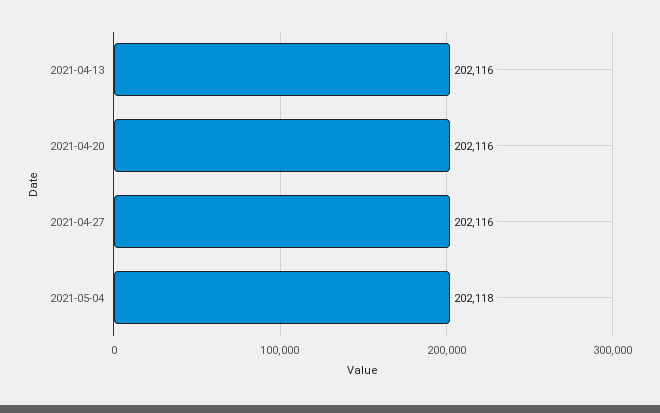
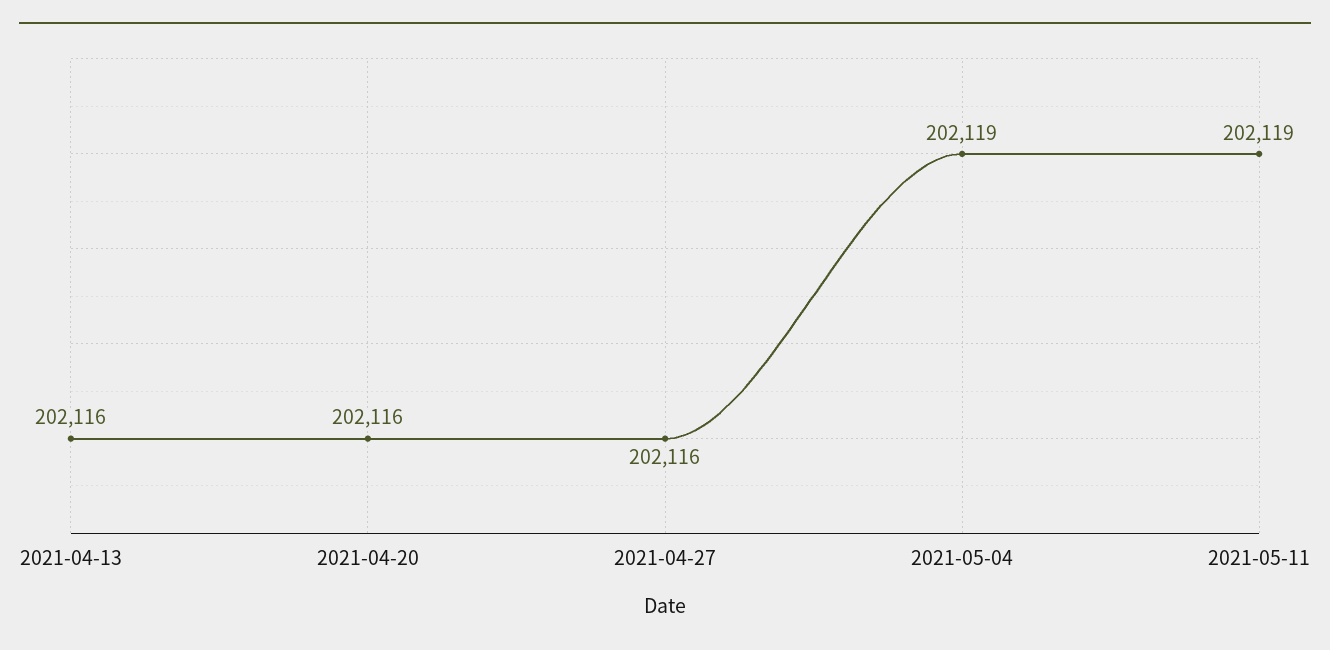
2021-05-04: 202118 -> 202119
2021-05-11: none -> 202119

